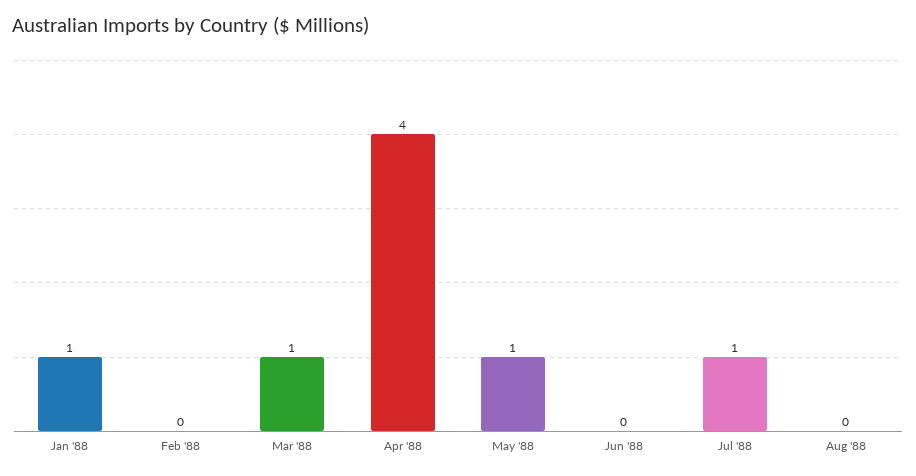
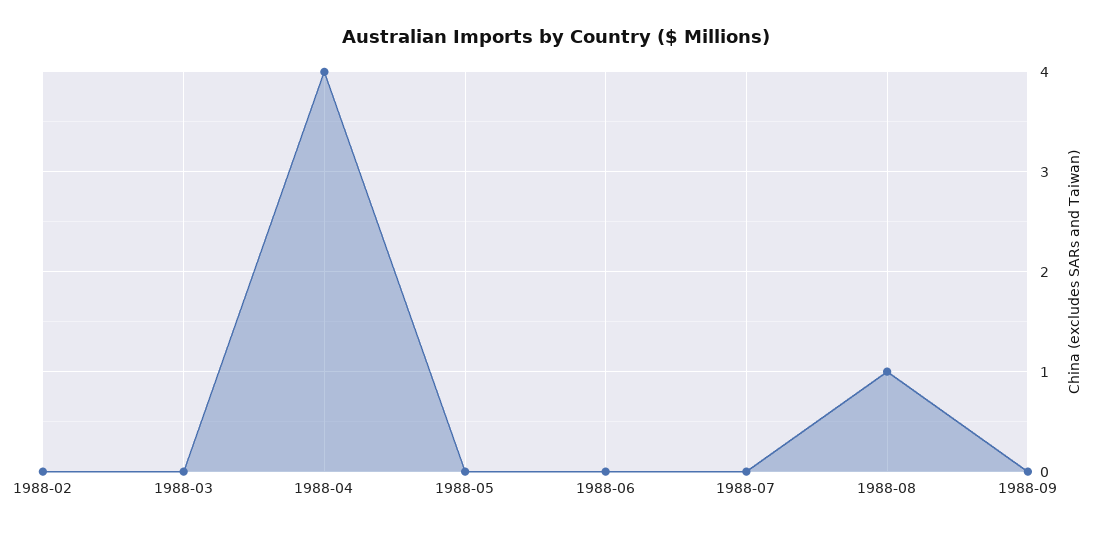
Jan '88: 1 -> none
Mar '88: 1 -> 0
May '88: 1 -> 0
Jul '88: 1 -> 0
Aug '88: 0 -> 1
1988-09: none -> 0

